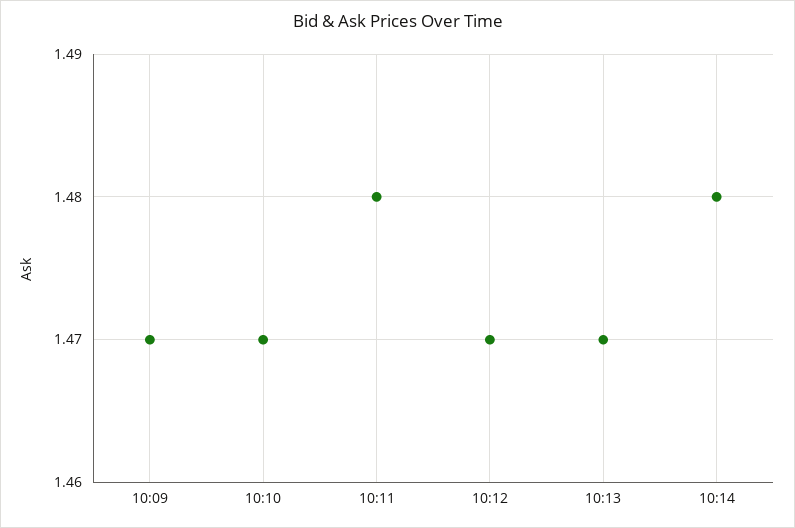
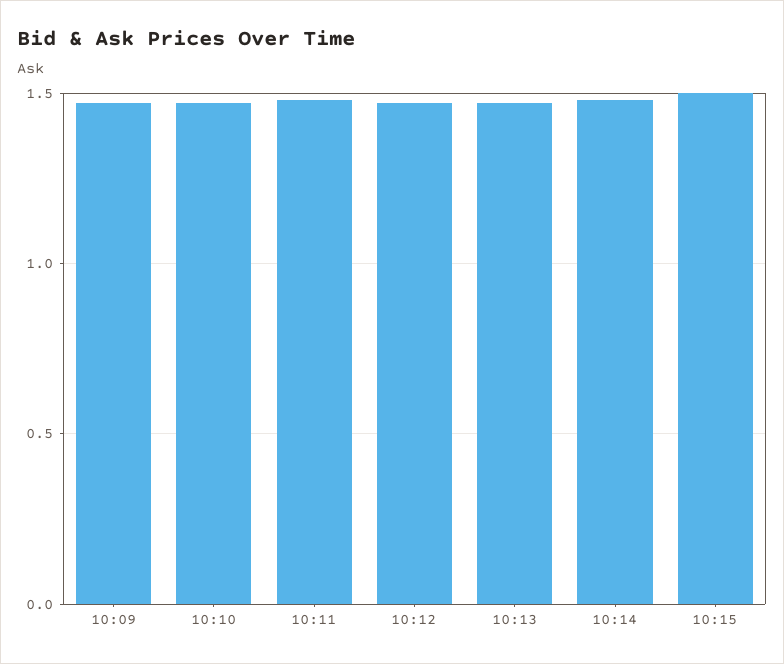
10:15: none -> 1.5

